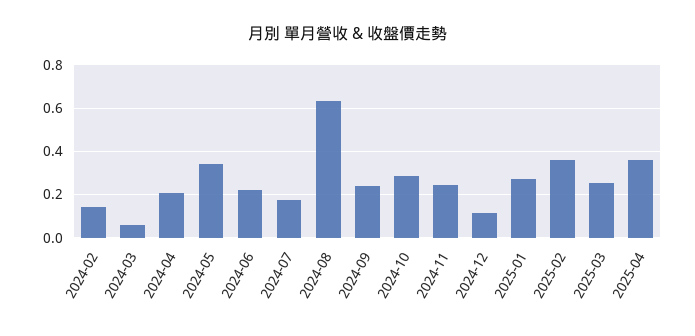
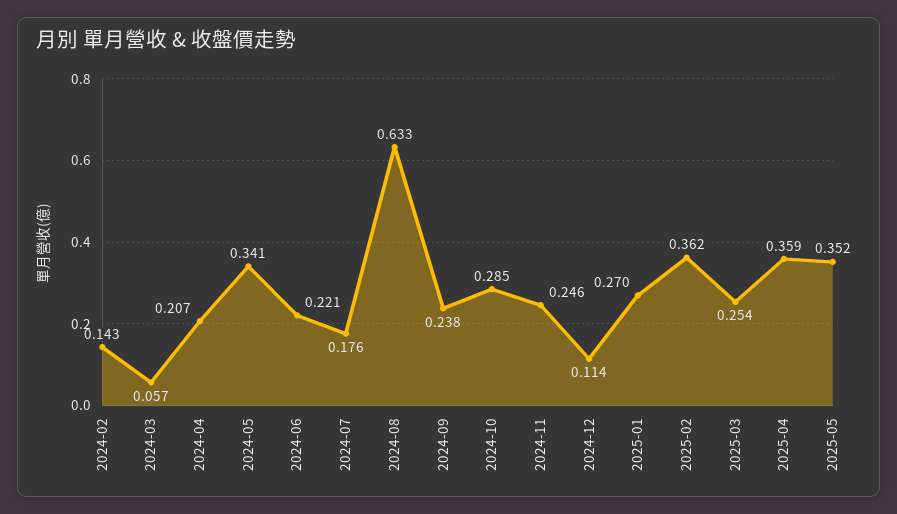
2025-05: none -> 0.352

